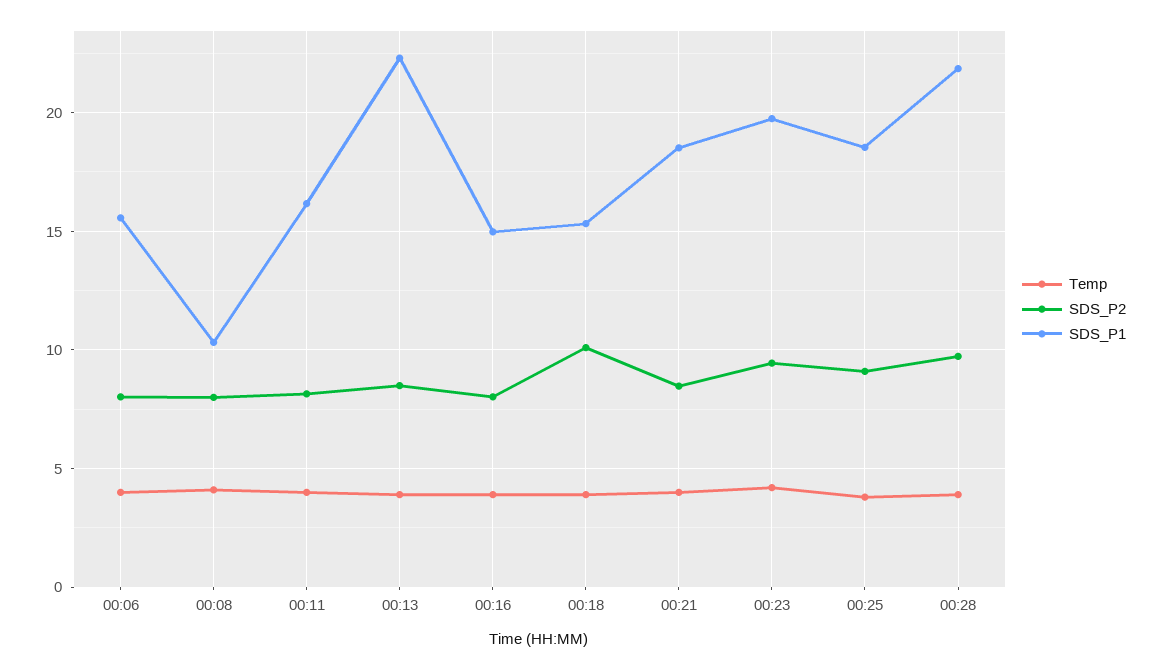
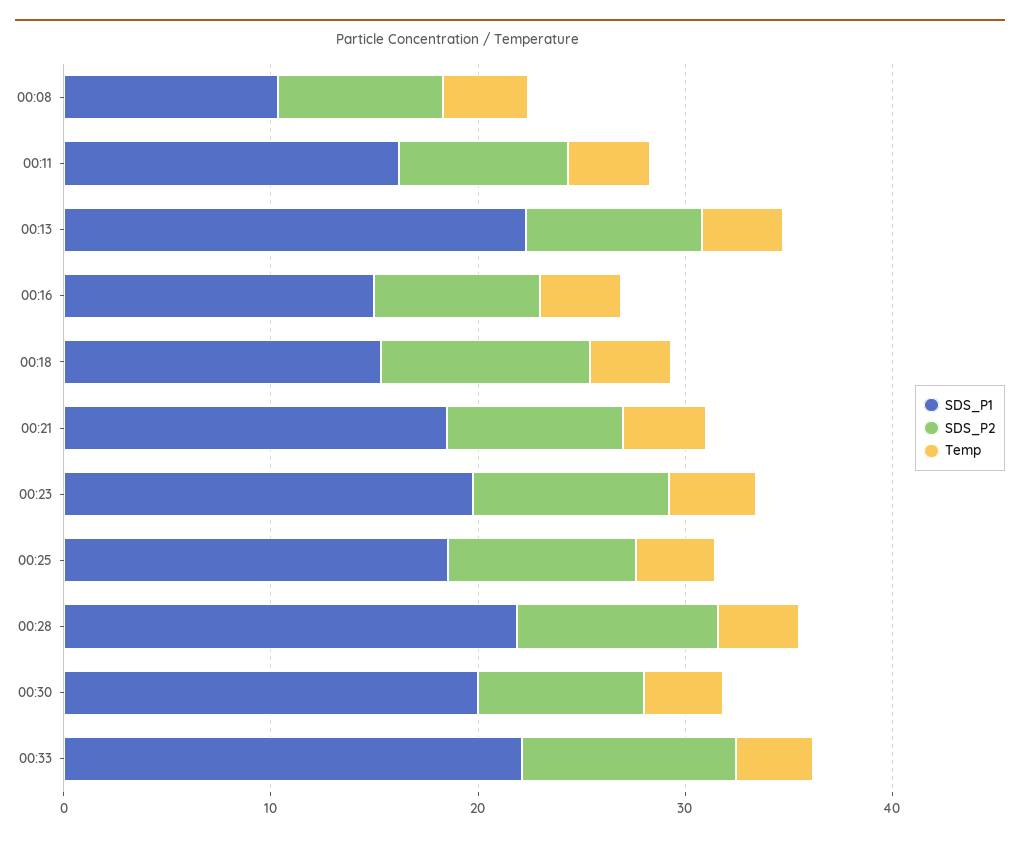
Temp, 00:06: 4 -> none
SDS_P2, 00:06: 8 -> none
SDS_P1, 00:06: 15.5 -> none
SDS_P1, 00:30: none -> 20
SDS_P2, 00:30: none -> 8
Temp, 00:30: none -> 4
SDS_P1, 00:33: none -> 22
SDS_P2, 00:33: none -> 10
Temp, 00:33: none -> 4

